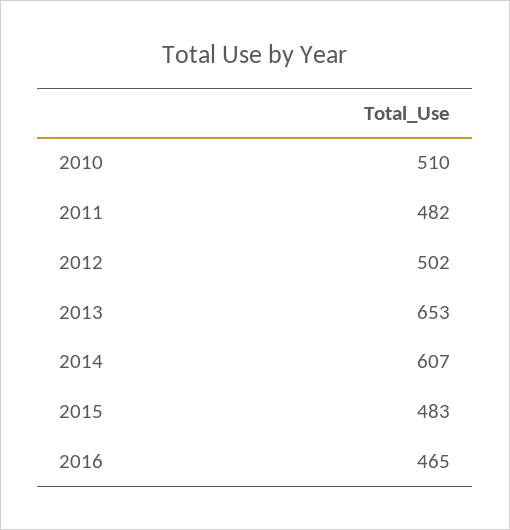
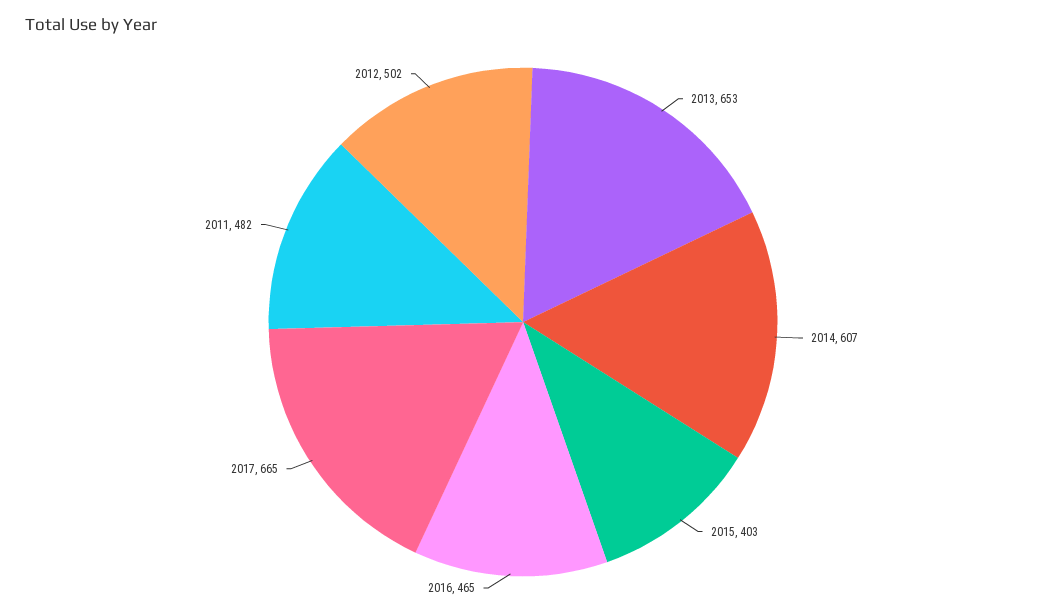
2010: 510 -> none
2015: 483 -> 403
2017: none -> 665

